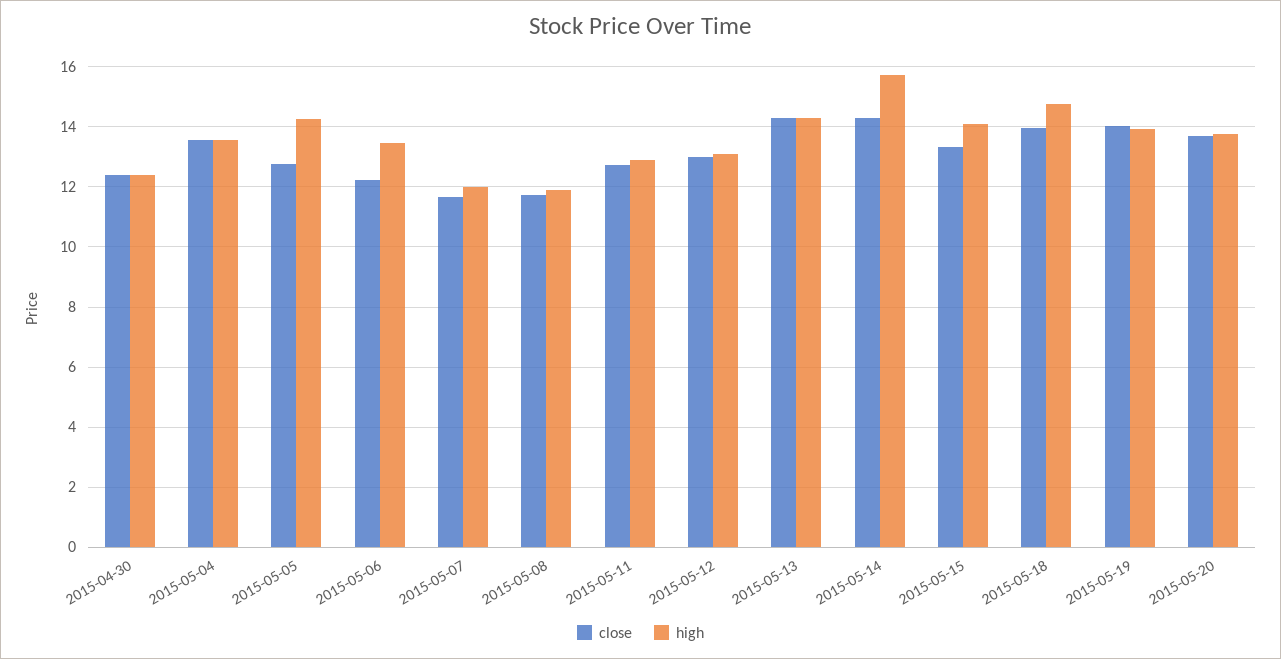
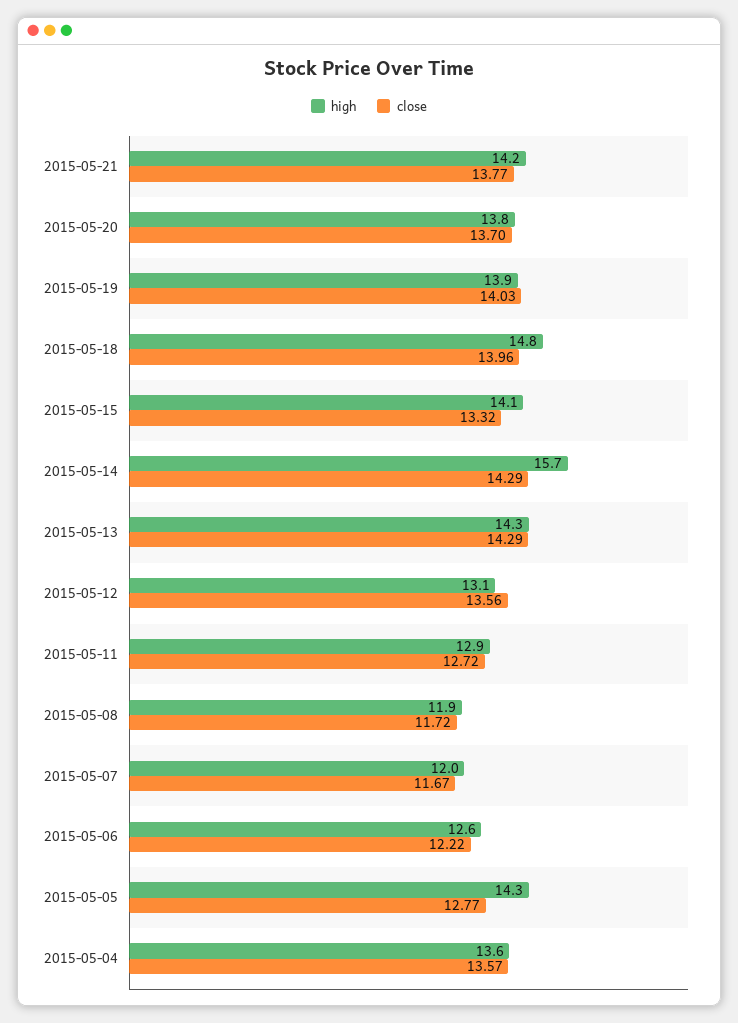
close, 2015-04-30: 12.4 -> none
high, 2015-04-30: 12.4 -> none
high, 2015-05-06: 13.4 -> 12.6
close, 2015-05-12: 13 -> 13.56
high, 2015-05-21: none -> 14.2
close, 2015-05-21: none -> 13.77

